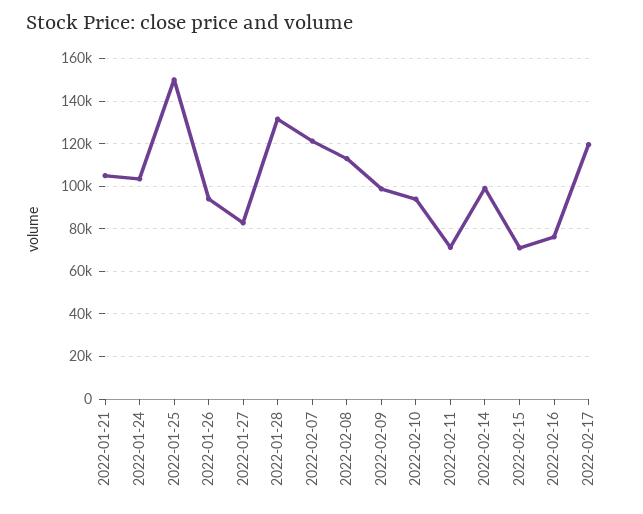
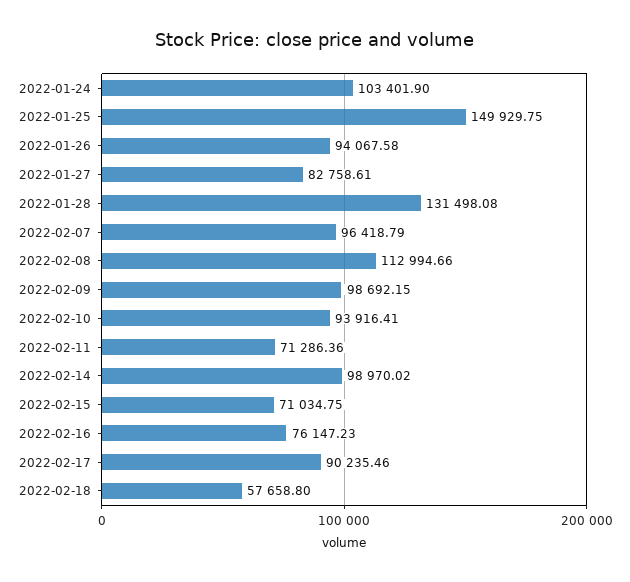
2022-01-21: 105000 -> none
2022-02-07: 120000 -> 96418.79
2022-02-17: 120000 -> 90235.46
2022-02-18: none -> 57658.8

